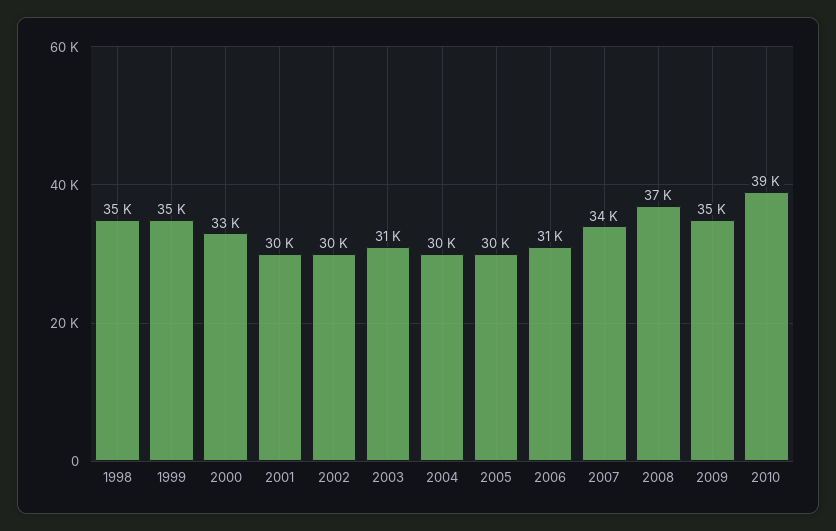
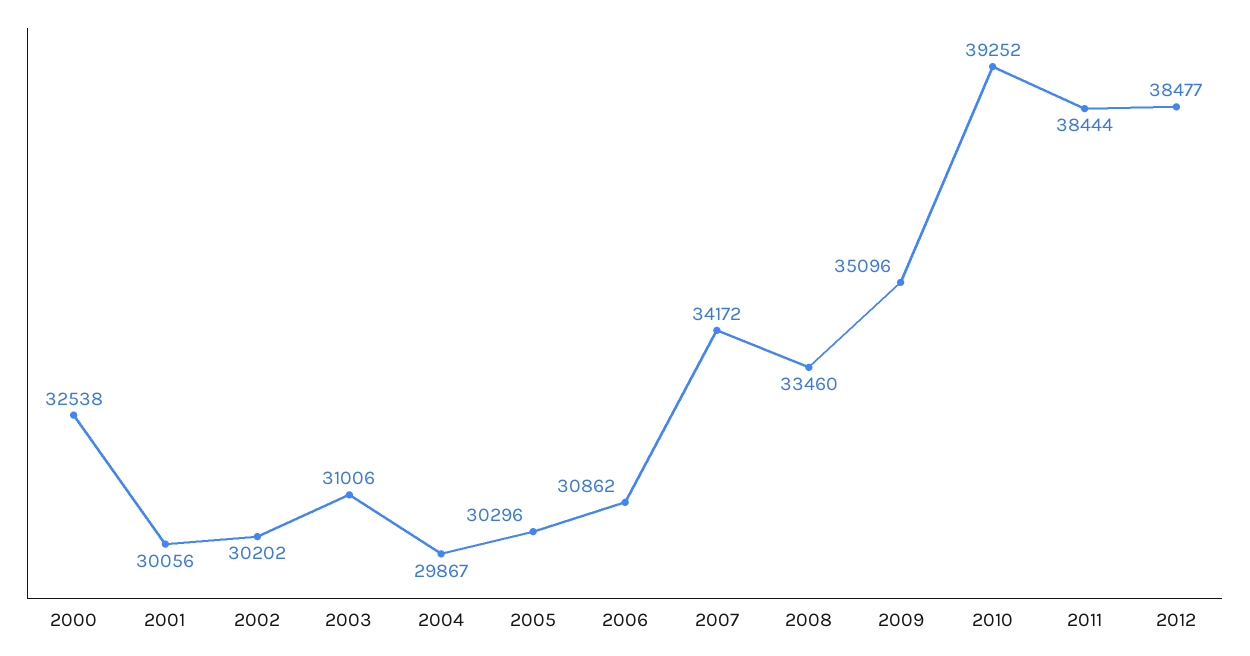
1998: 35000 -> none
1999: 35000 -> none
2008: 37000 -> 33460
2011: none -> 38444
2012: none -> 38477

